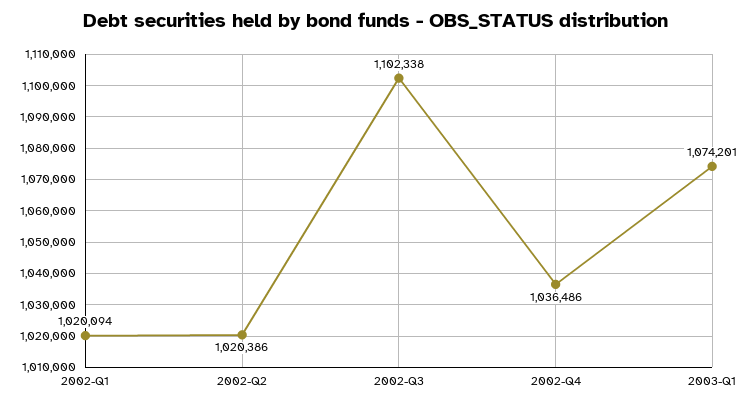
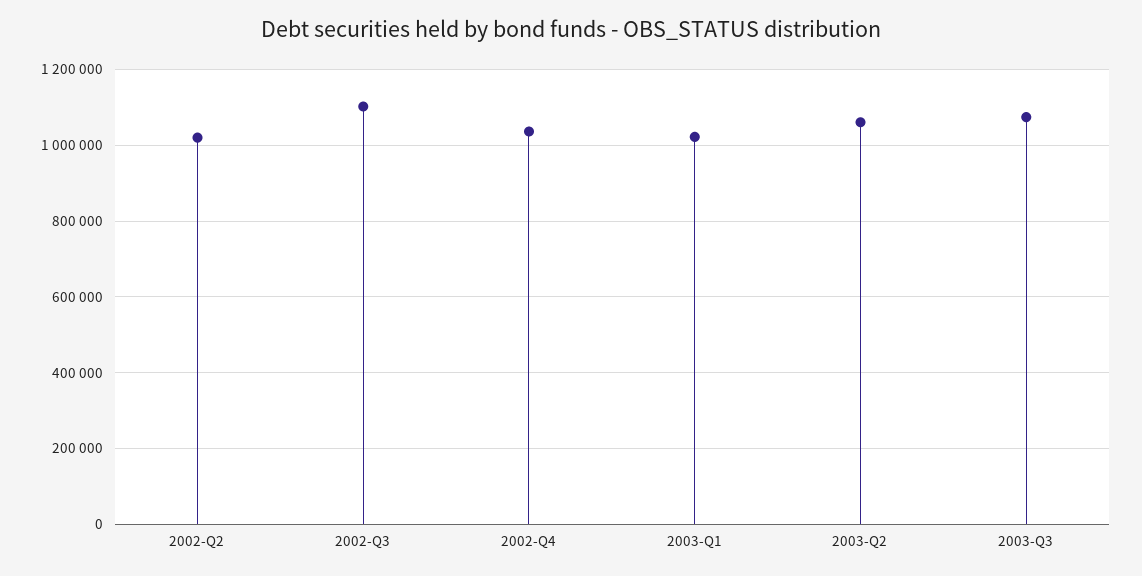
2002-Q1: 1020094 -> none
2003-Q1: 1074201 -> 1020000
2003-Q2: none -> 1060000
2003-Q3: none -> 1080000

